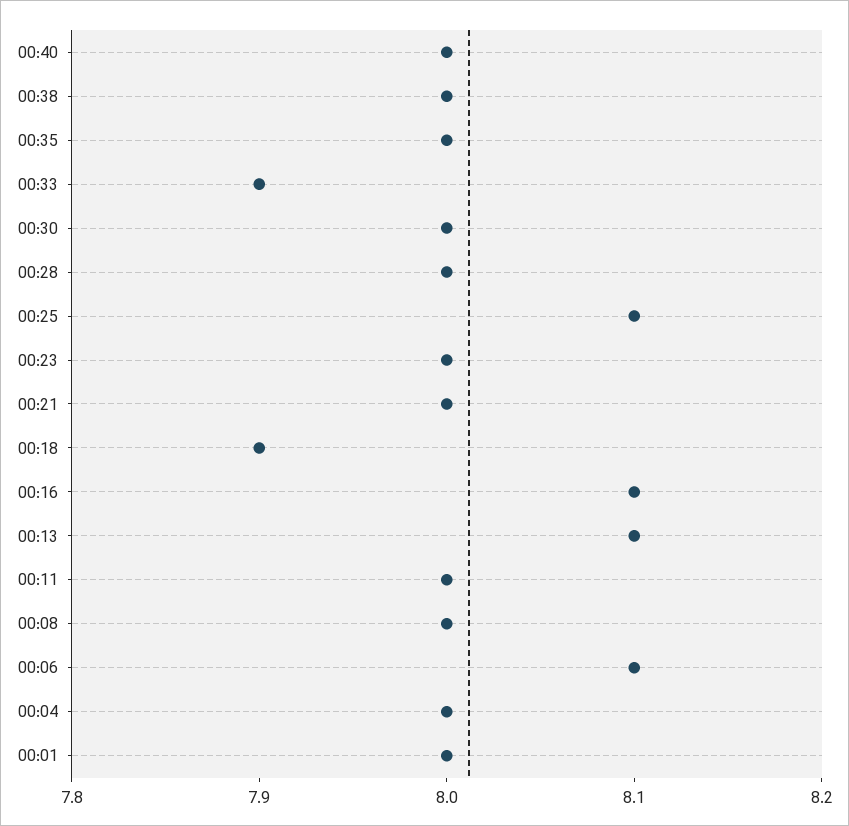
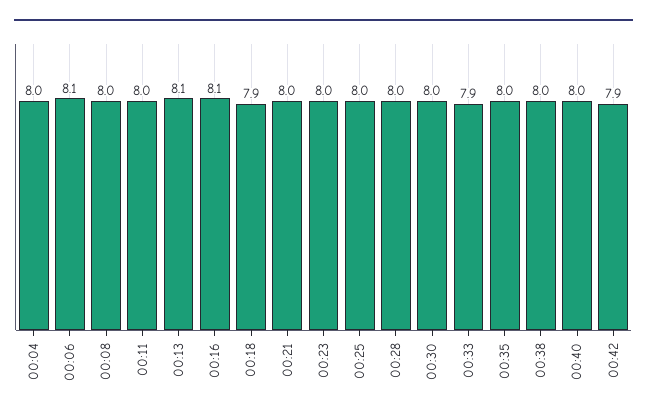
00:25: 8.1 -> 8
00:01: 8 -> none
00:42: none -> 7.9

